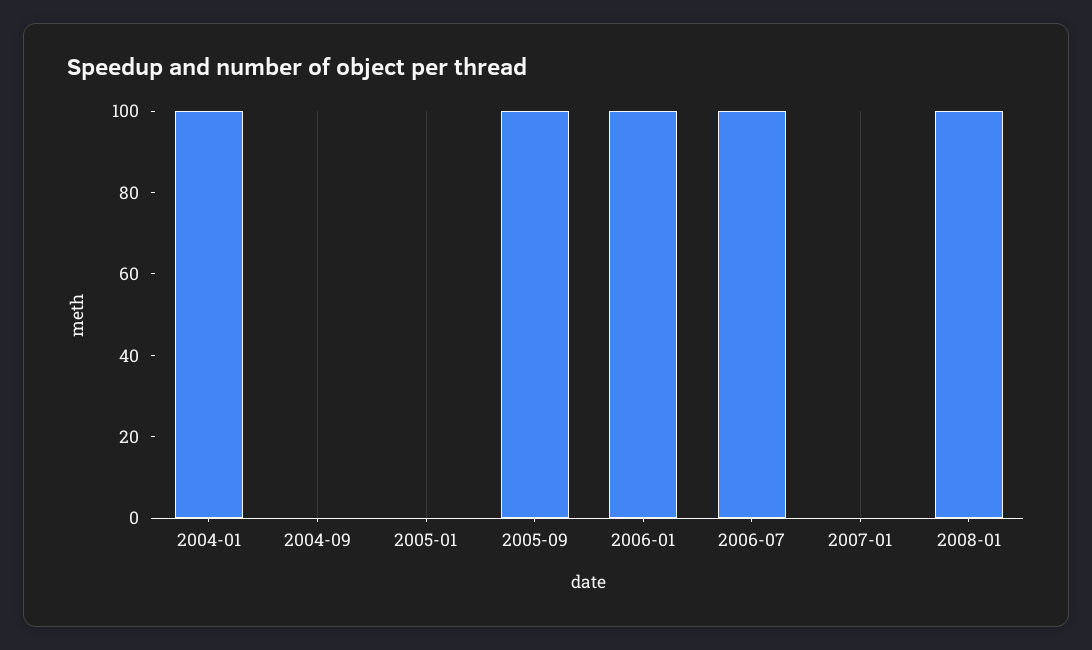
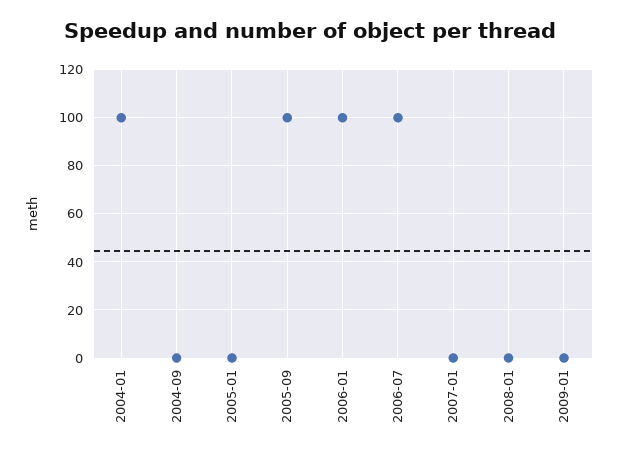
2008-01: 100 -> 0
2009-01: none -> 0

